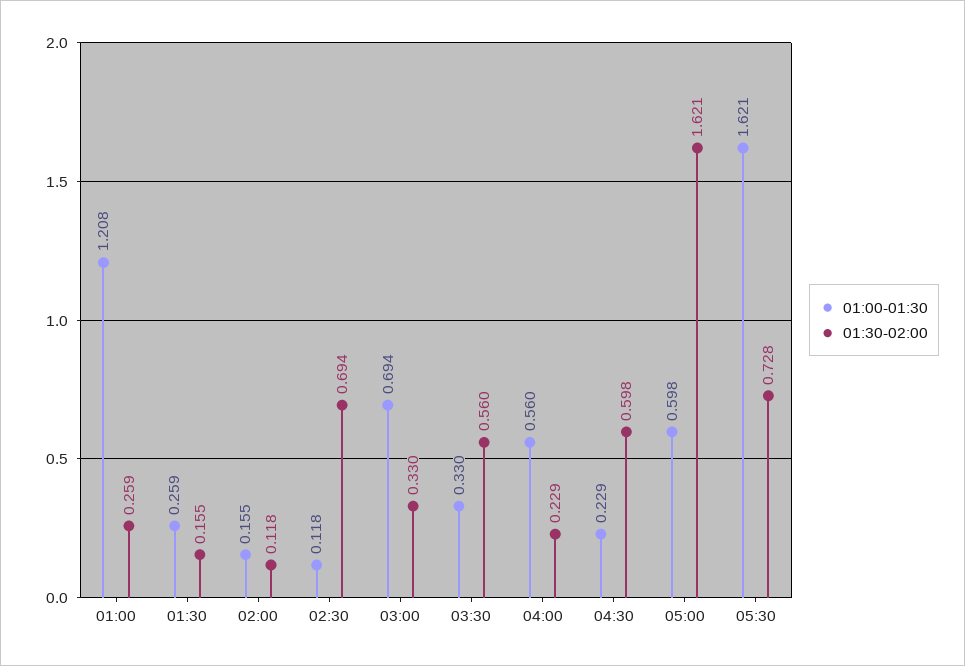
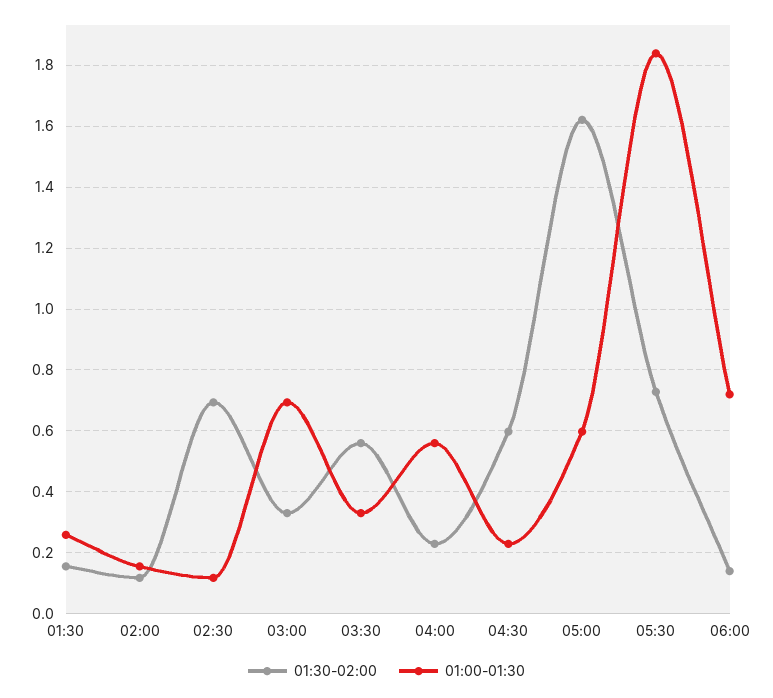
01:00-01:30, 01:00: 1.208 -> none
01:30-02:00, 01:00: 0.259 -> none
01:00-01:30, 05:30: 1.621 -> 1.84
01:30-02:00, 06:00: none -> 0.14
01:00-01:30, 06:00: none -> 0.72

